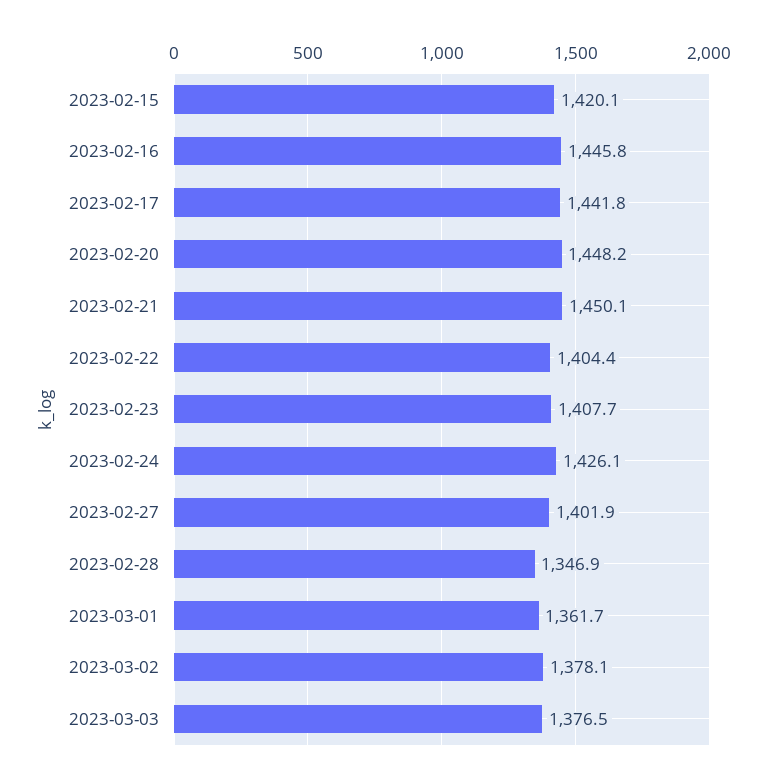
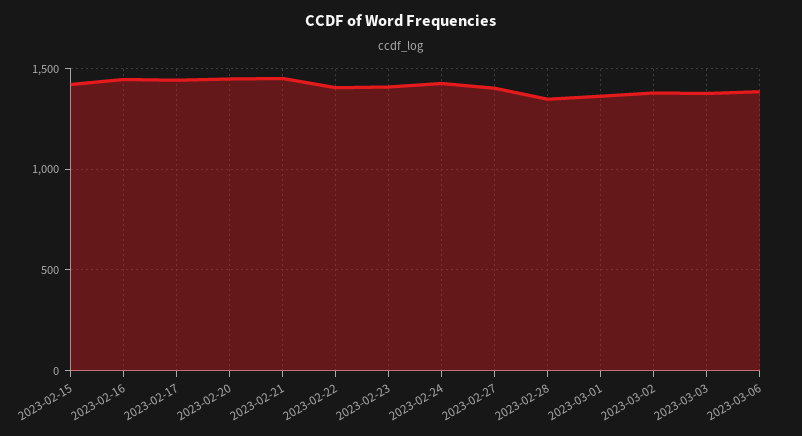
2023-03-06: none -> 1400

